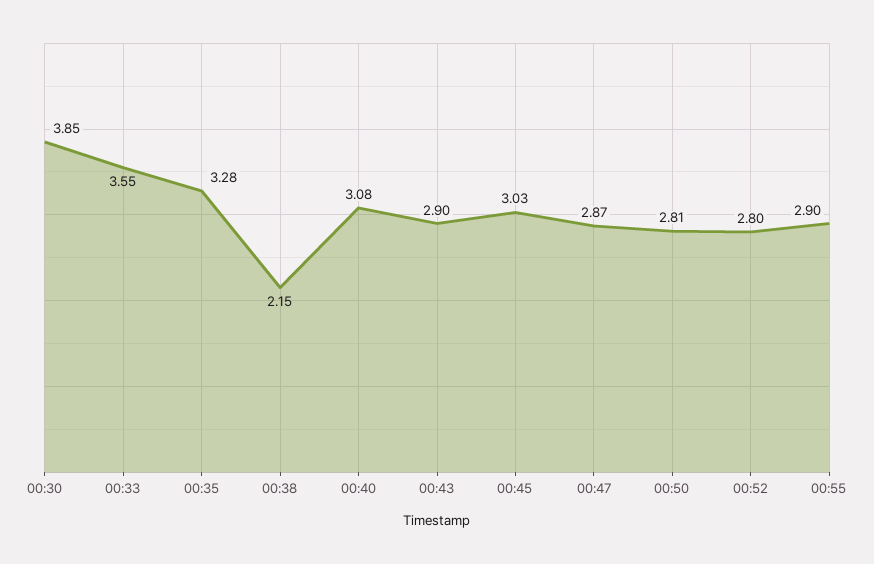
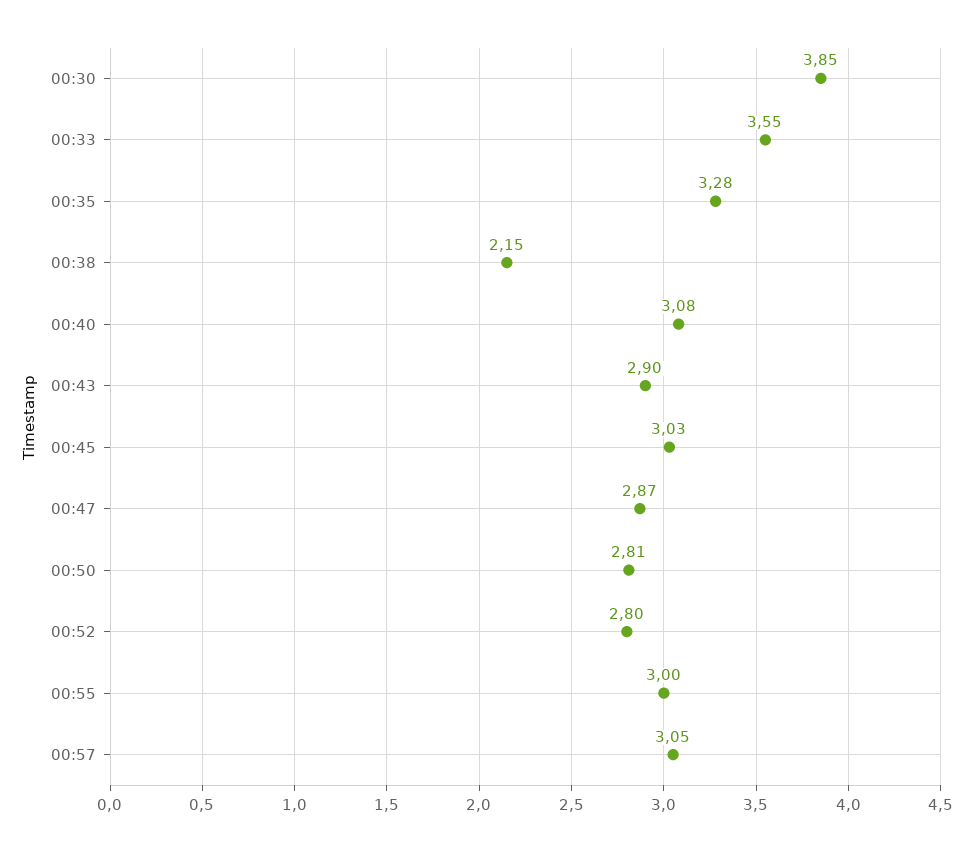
00:55: 2.9 -> 3
00:57: none -> 3.05

